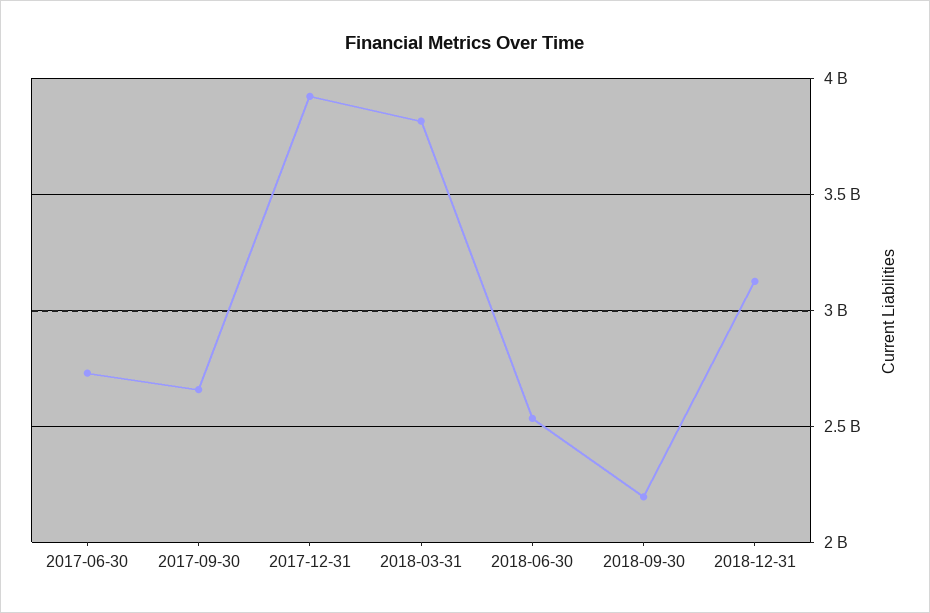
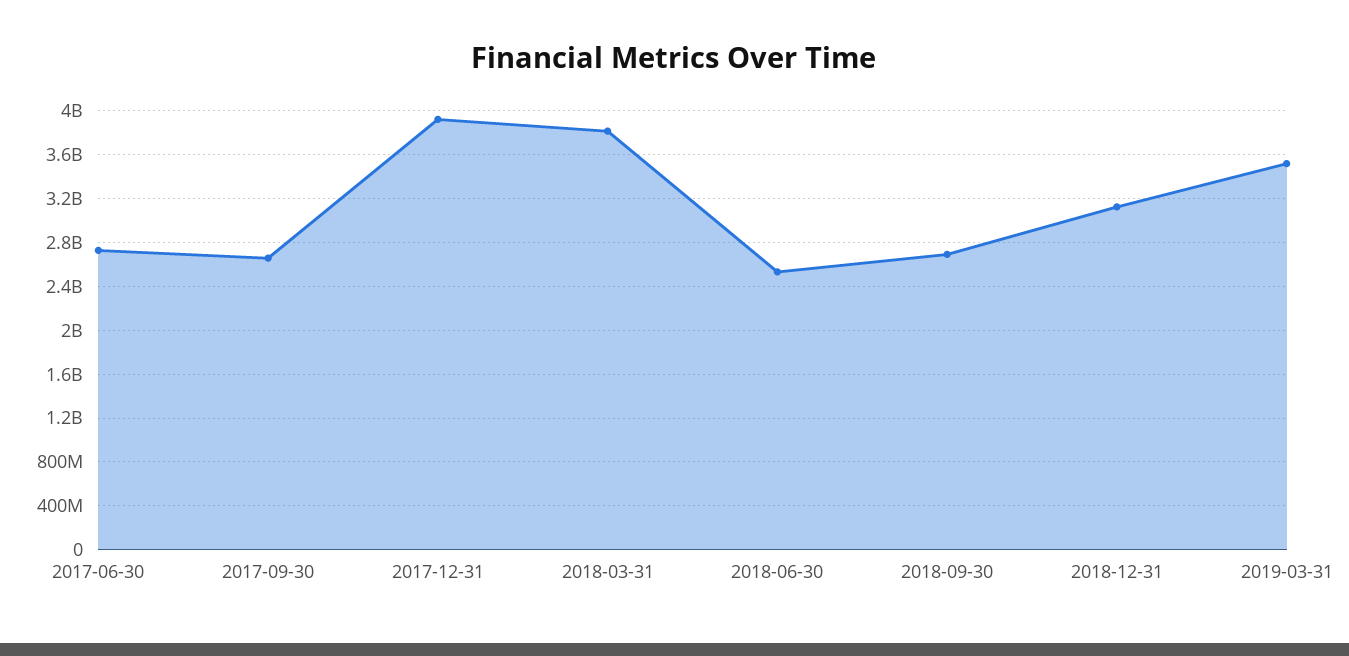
2018-09-30: 2200000000 -> 2700000000
2019-03-31: none -> 3500000000

